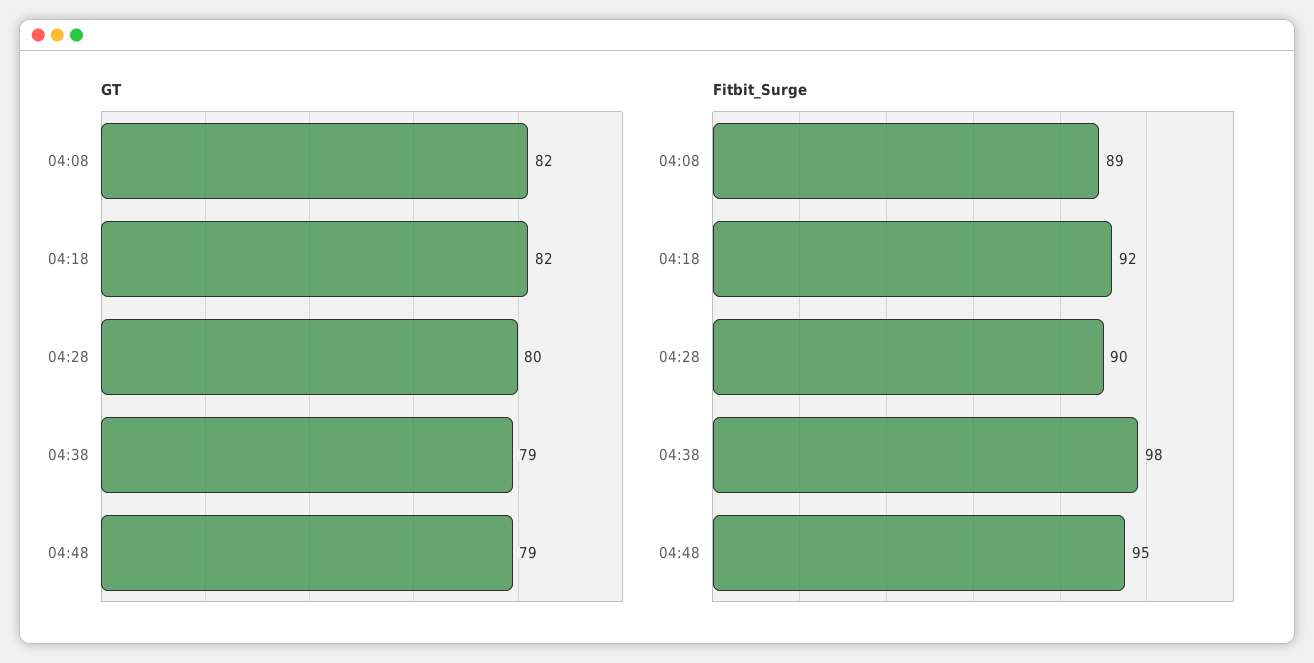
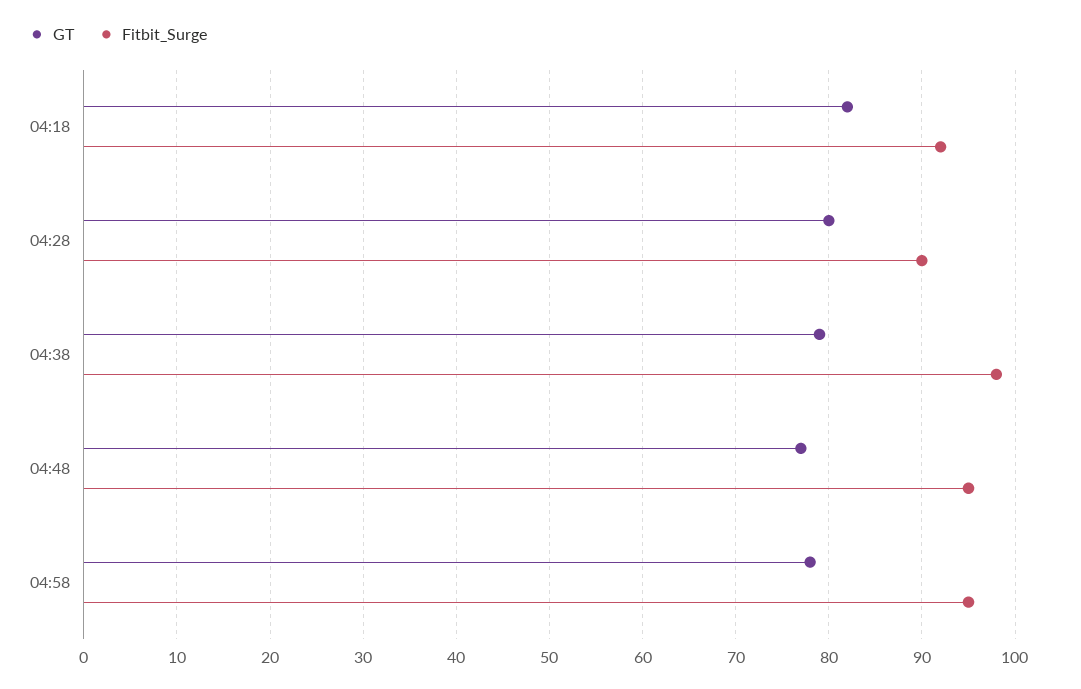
GT, 04:08: 82 -> none
GT, 04:48: 79 -> 77
Fitbit_Surge, 04:08: 89 -> none
GT, 04:58: none -> 78
Fitbit_Surge, 04:58: none -> 95

